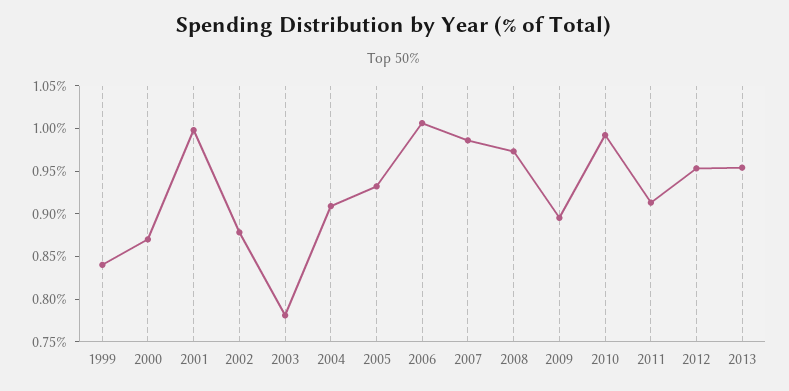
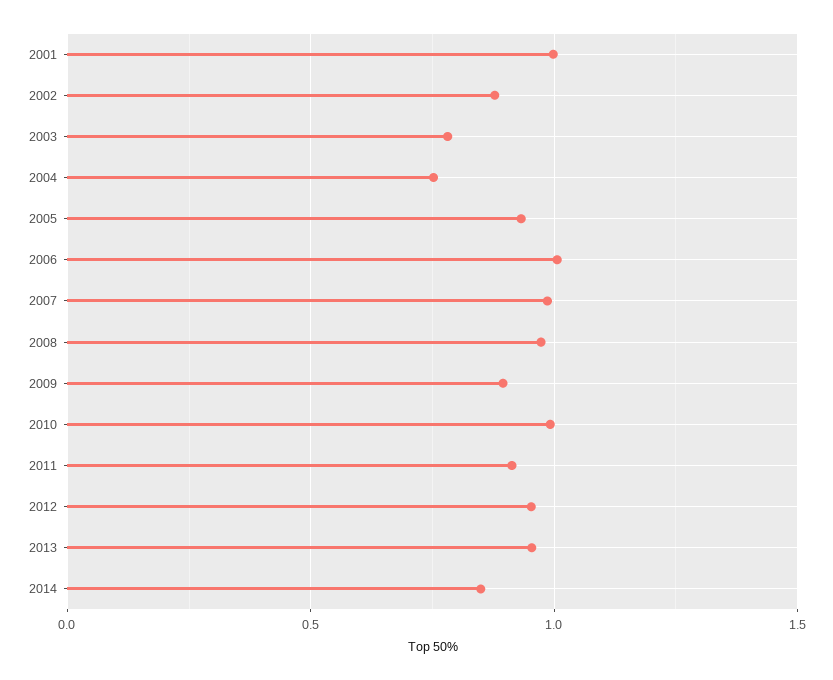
1999: 0.84 -> none
2000: 0.87 -> none
2004: 0.91 -> 0.75
2014: none -> 0.85

